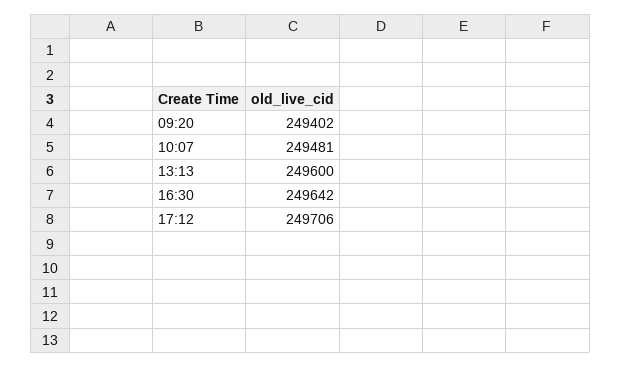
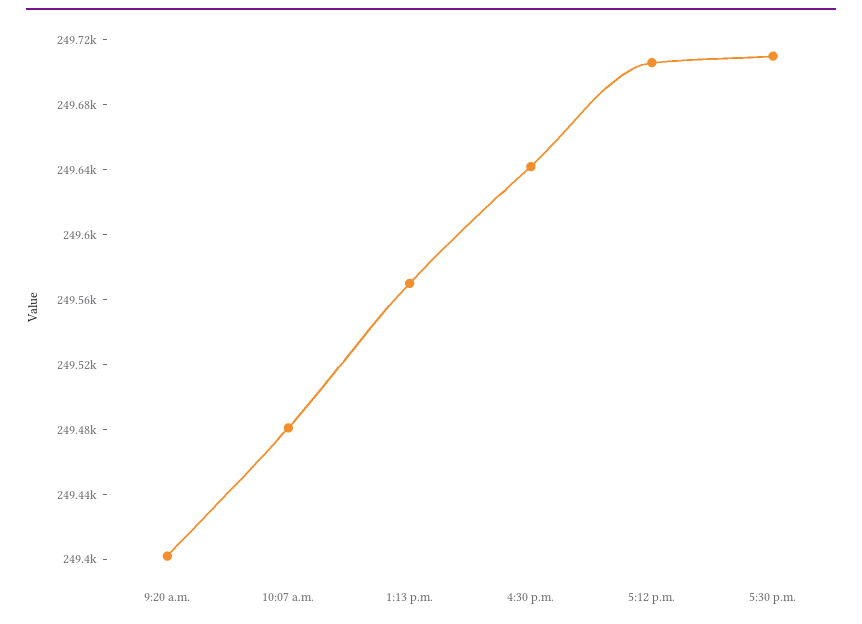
13:13: 249600 -> 249570
5:30 p.m.: none -> 249710

